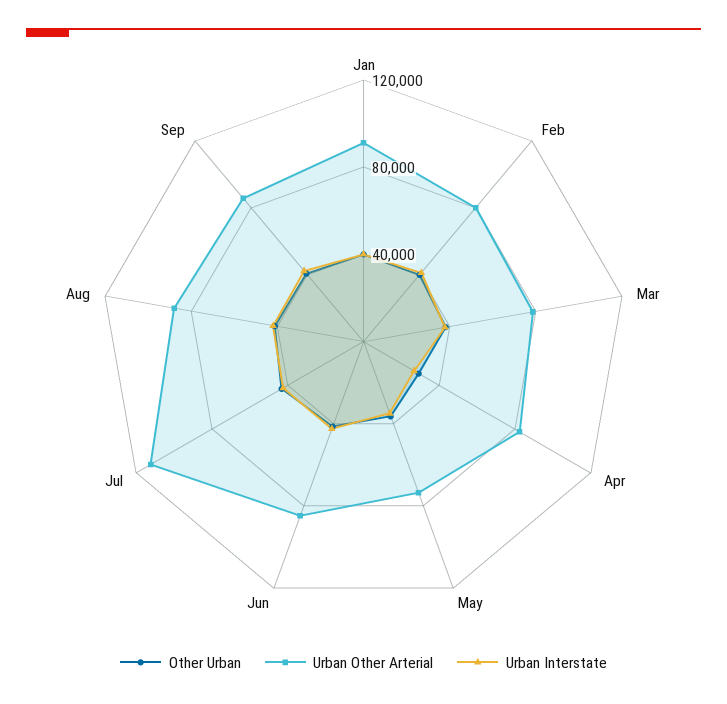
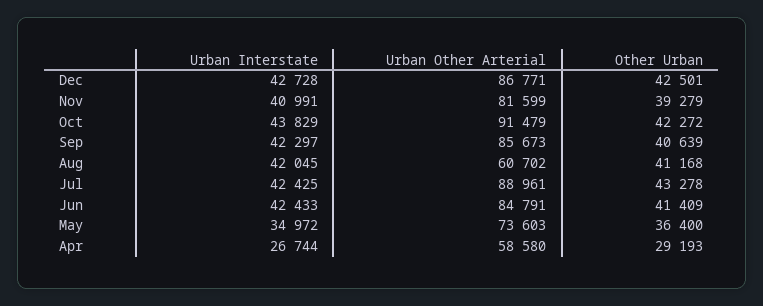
Other Urban, Jan: 40000 -> none
Urban Other Arterial, Jan: 90000 -> none
Urban Interstate, Jan: 40000 -> none
Other Urban, Feb: 40000 -> none
Urban Other Arterial, Feb: 80000 -> none
Urban Interstate, Feb: 40000 -> none
Other Urban, Mar: 40000 -> none
Urban Other Arterial, Mar: 80000 -> none
Urban Interstate, Mar: 40000 -> none
Urban Other Arterial, Apr: 80000 -> 58580
Urban Other Arterial, Jul: 110000 -> 88961
Urban Other Arterial, Aug: 90000 -> 60702
Urban Interstate, Dec: none -> 42728
Urban Other Arterial, Dec: none -> 86771
Other Urban, Dec: none -> 42501
Urban Interstate, Nov: none -> 40991
Urban Other Arterial, Nov: none -> 81599
Other Urban, Nov: none -> 39279
Urban Interstate, Oct: none -> 43829
Urban Other Arterial, Oct: none -> 91479
Other Urban, Oct: none -> 42272

